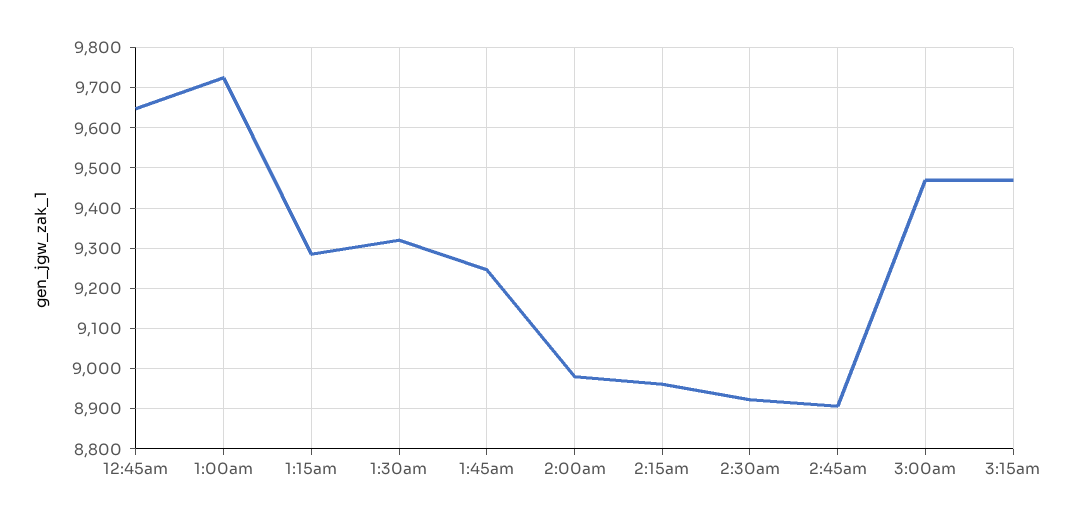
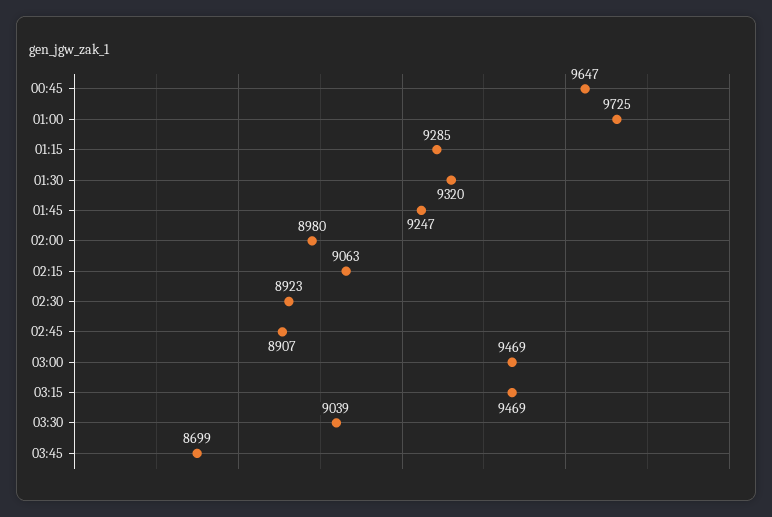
2:15am: 8960 -> 9063
03:30: none -> 9039
03:45: none -> 8699

